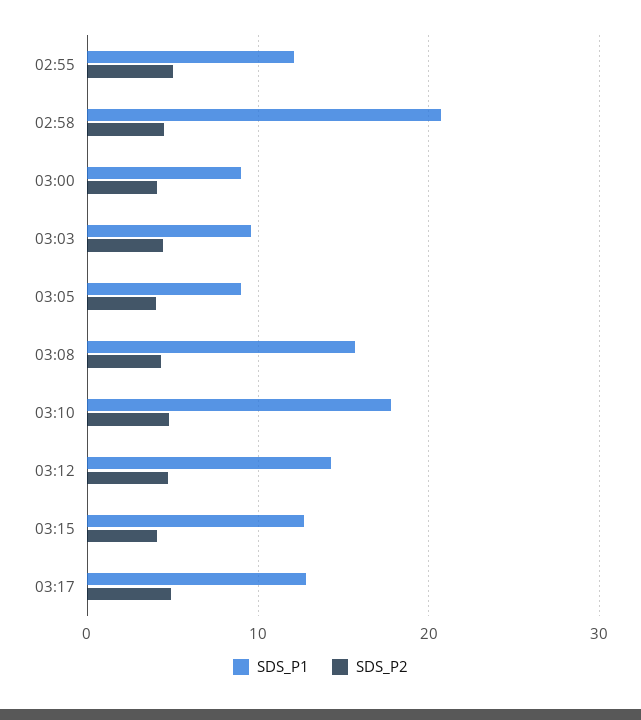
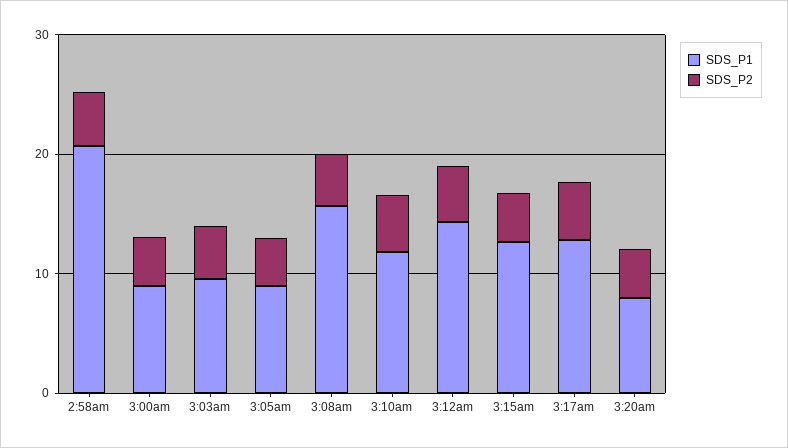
SDS_P1, 02:55: 12 -> none
SDS_P2, 02:55: 5 -> none
SDS_P1, 03:10: 18 -> 12
SDS_P1, 3:20am: none -> 8
SDS_P2, 3:20am: none -> 4

